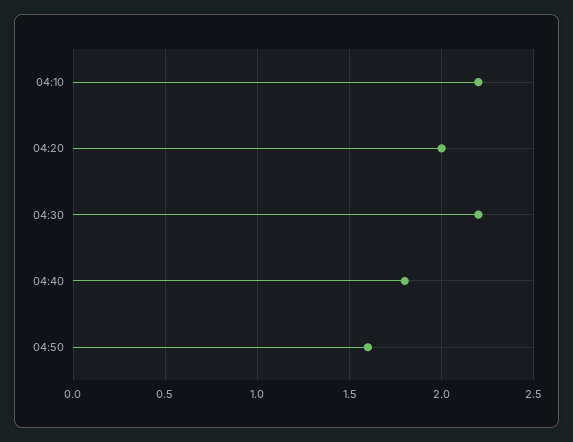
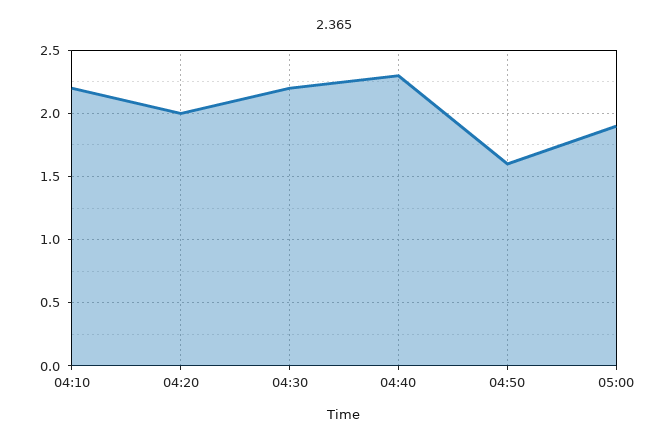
04:40: 1.8 -> 2.3
05:00: none -> 1.9

